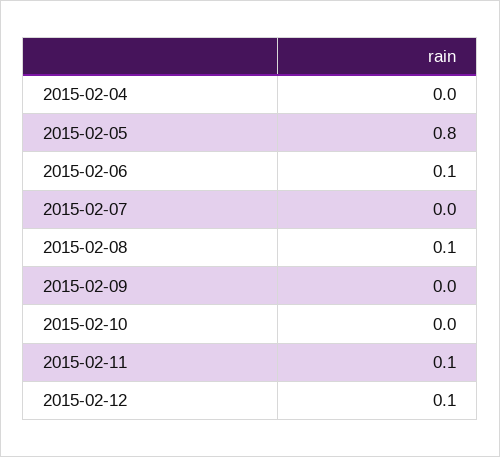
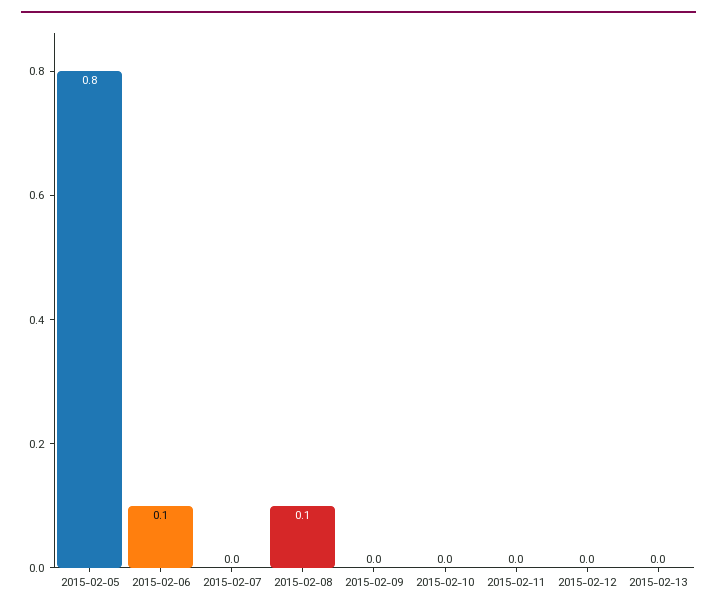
2015-02-04: 0 -> none
2015-02-11: 0.1 -> 0
2015-02-12: 0.1 -> 0
2015-02-13: none -> 0

